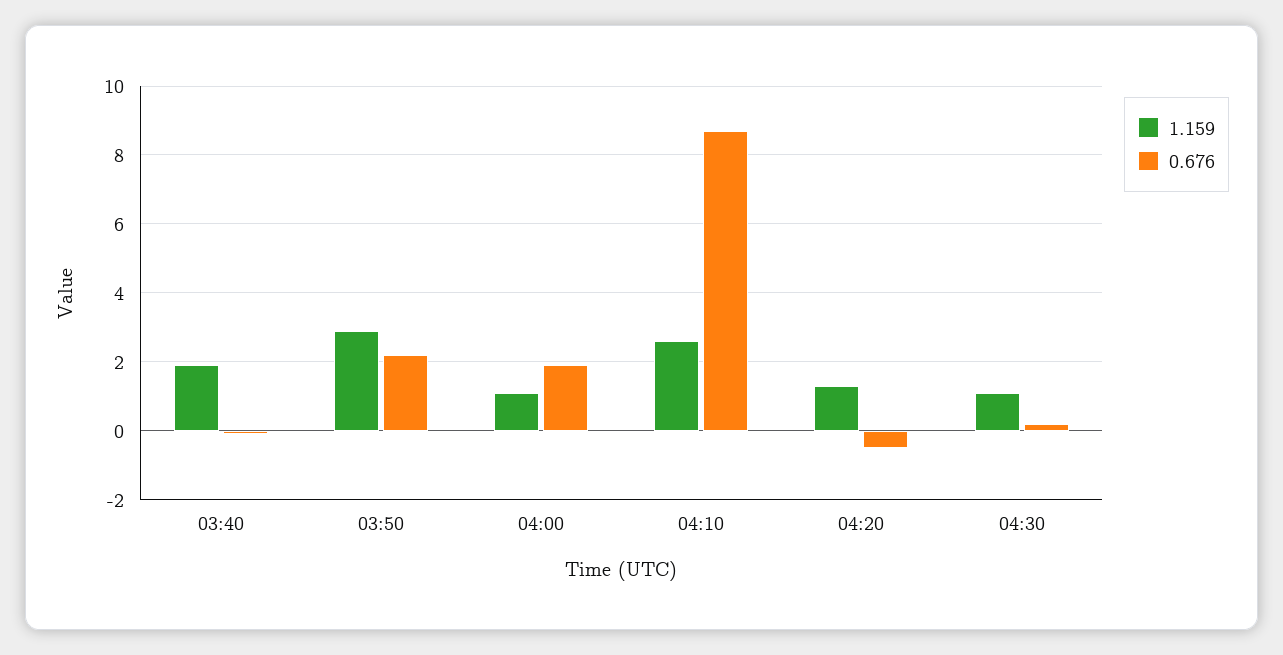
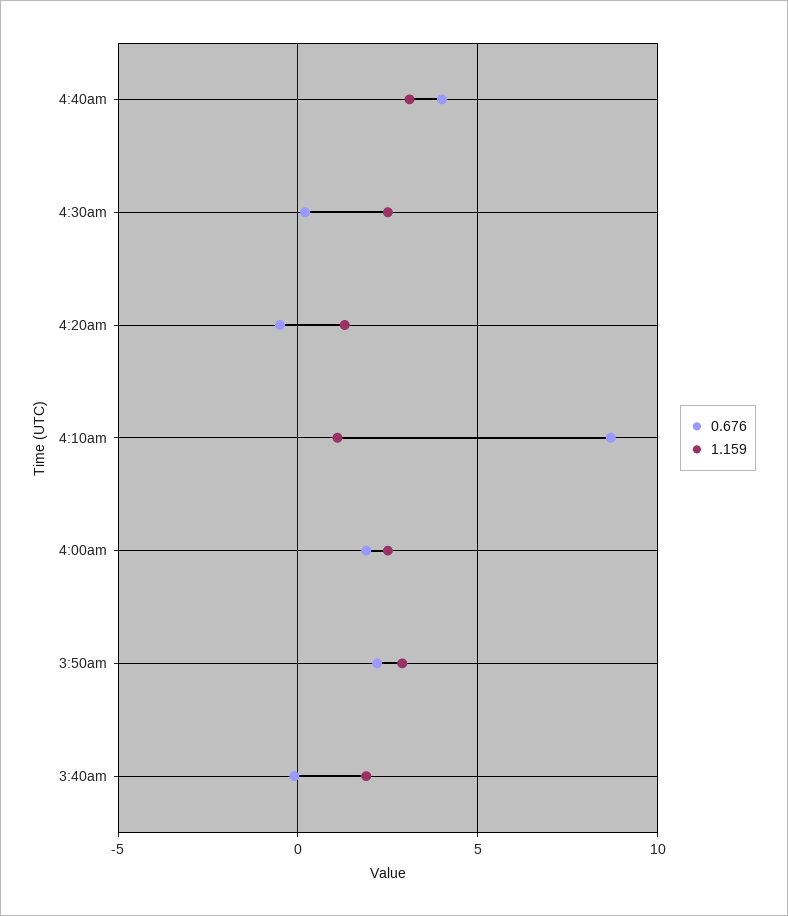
1.159, 04:00: 1 -> 2.5
1.159, 04:10: 2.5 -> 1
1.159, 04:30: 1 -> 2.5
0.676, 4:40am: none -> 4
1.159, 4:40am: none -> 3

